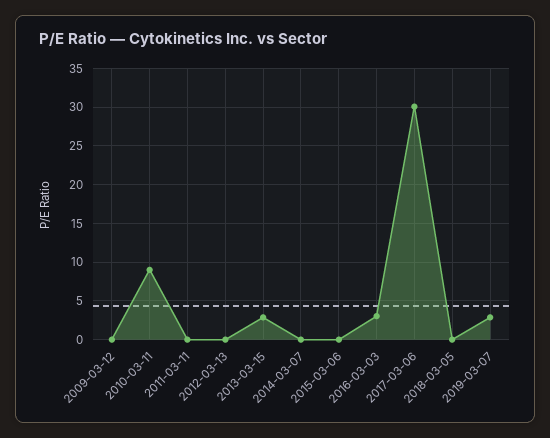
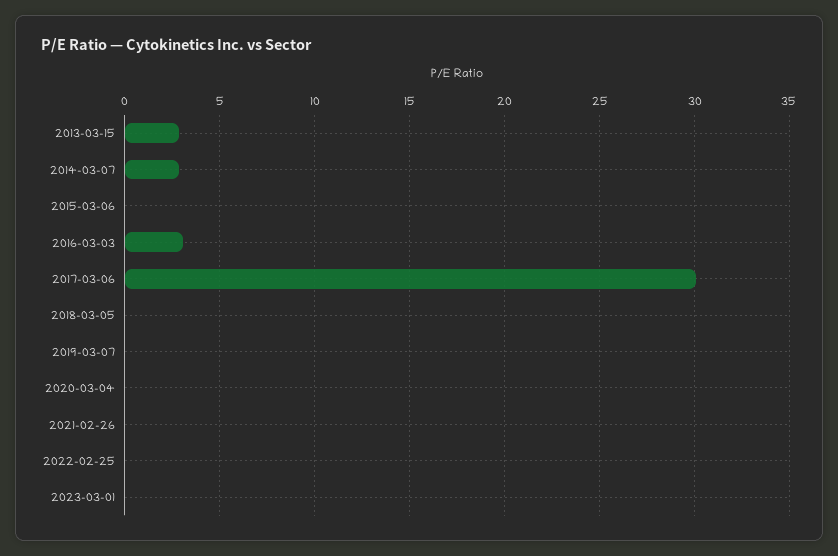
2009-03-12: 0 -> none
2010-03-11: 9 -> none
2011-03-11: 0 -> none
2012-03-13: 0 -> none
2014-03-07: 0 -> 3
2019-03-07: 3 -> 0
2020-03-04: none -> 0
2021-02-26: none -> 0
2022-02-25: none -> 0
2023-03-01: none -> 0

